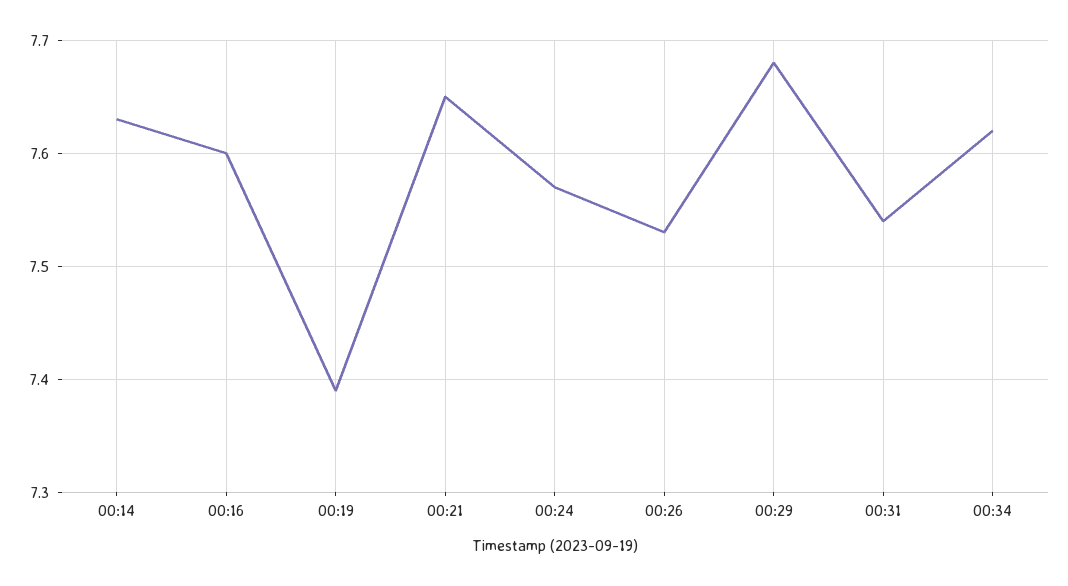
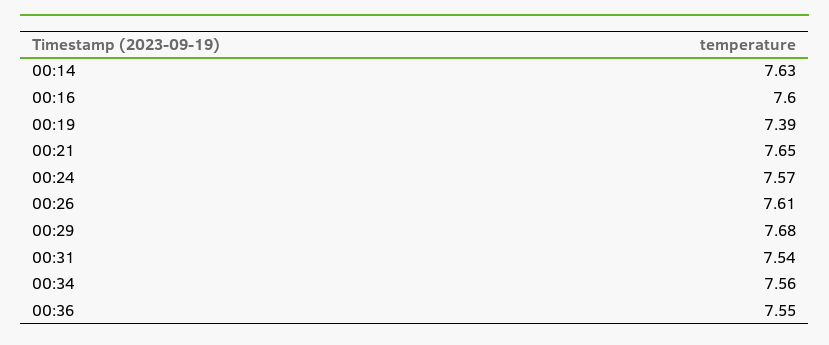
00:26: 7.53 -> 7.61
00:34: 7.62 -> 7.56
00:36: none -> 7.55

